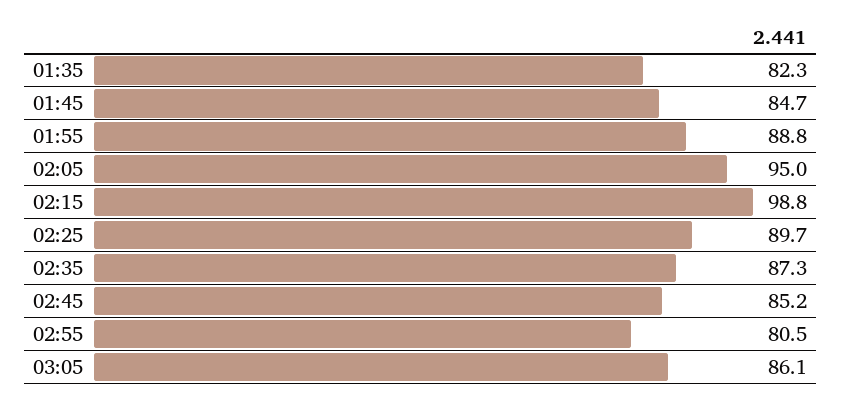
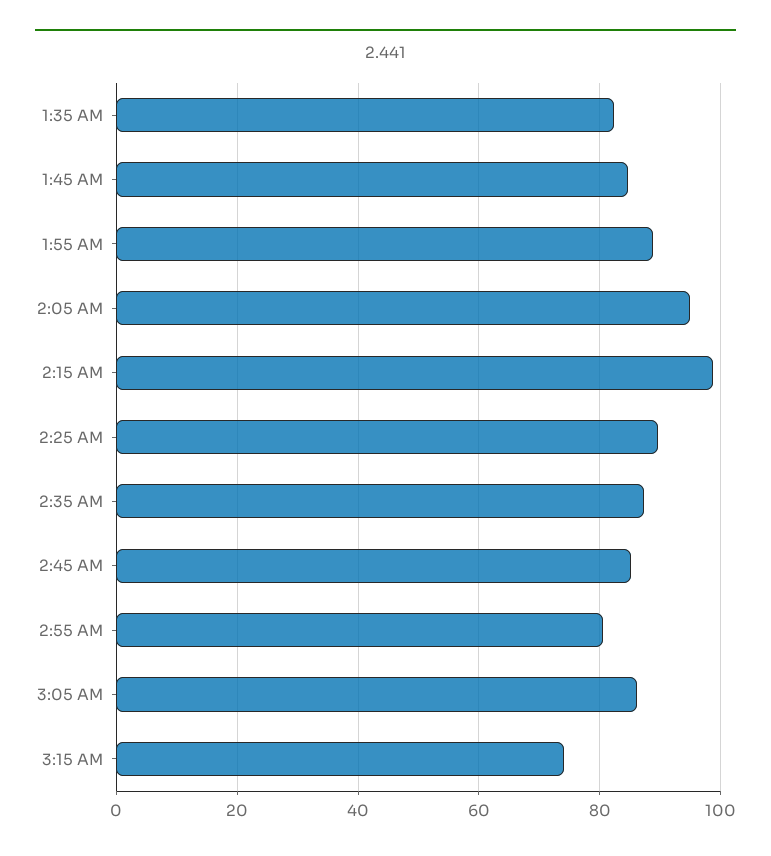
3:15 AM: none -> 74

